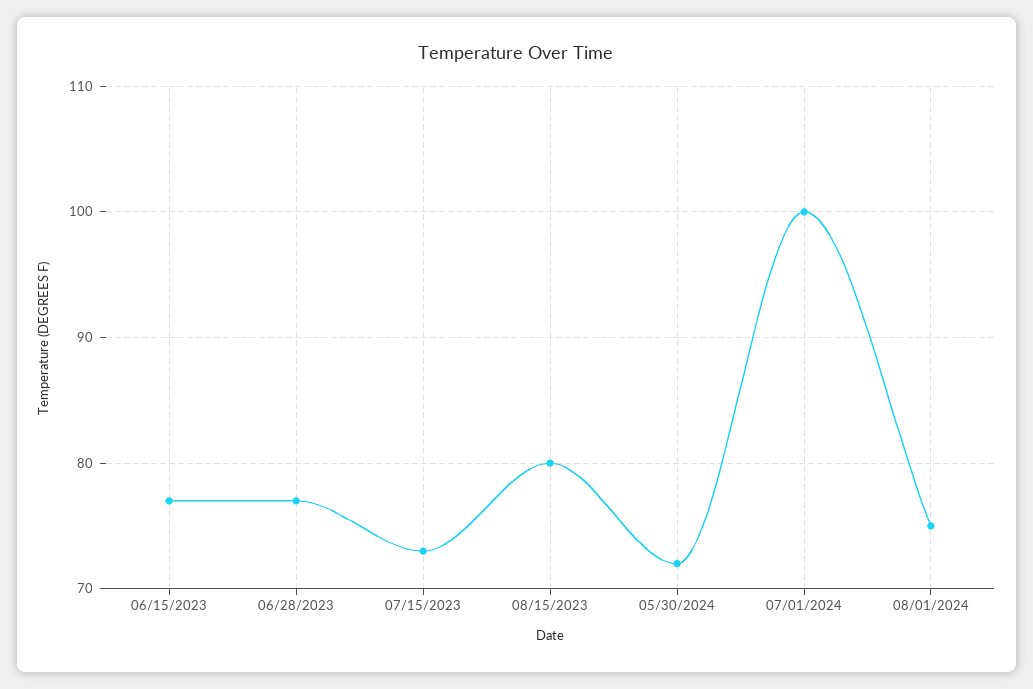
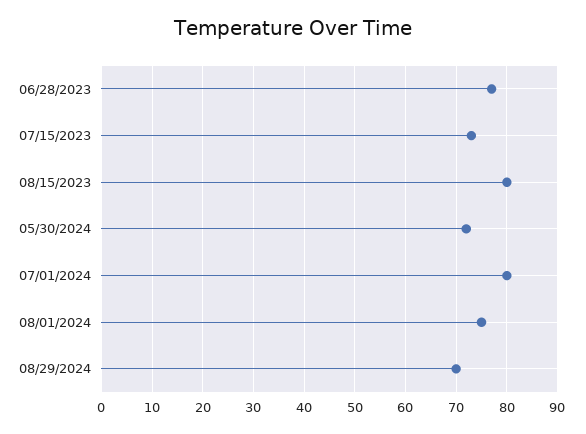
06/15/2023: 77 -> none
07/01/2024: 100 -> 80
08/29/2024: none -> 70

